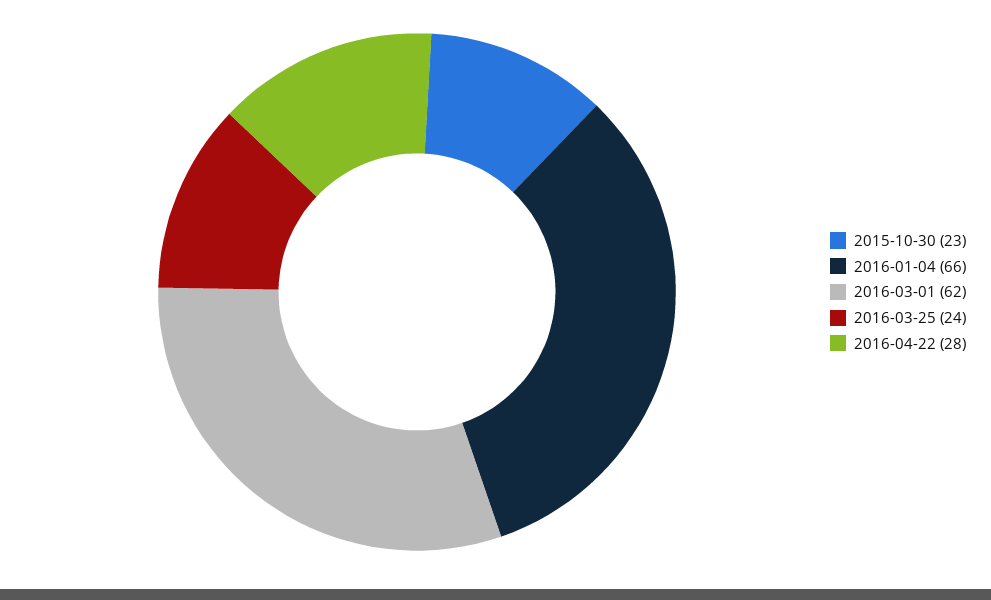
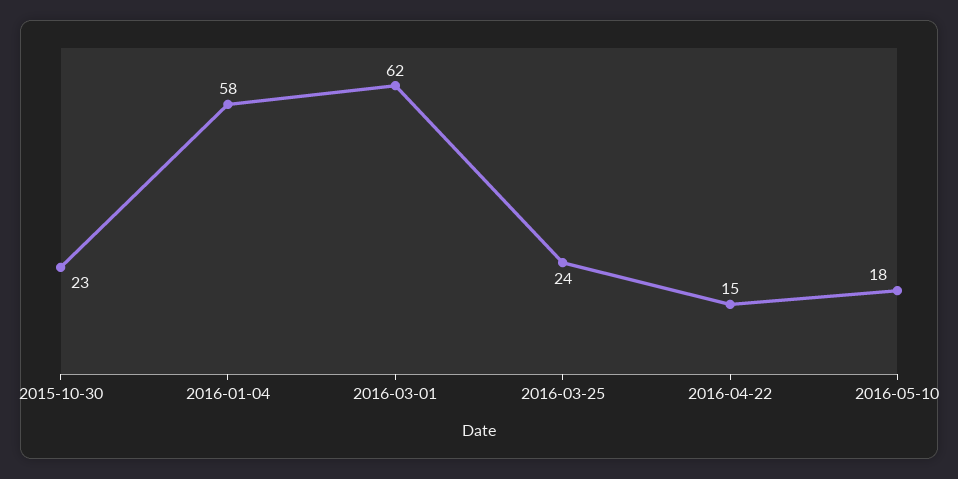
2016-01-04: 66 -> 58
2016-04-22: 28 -> 15
2016-05-10: none -> 18

